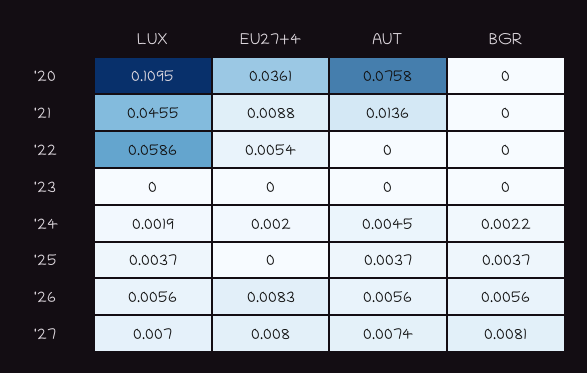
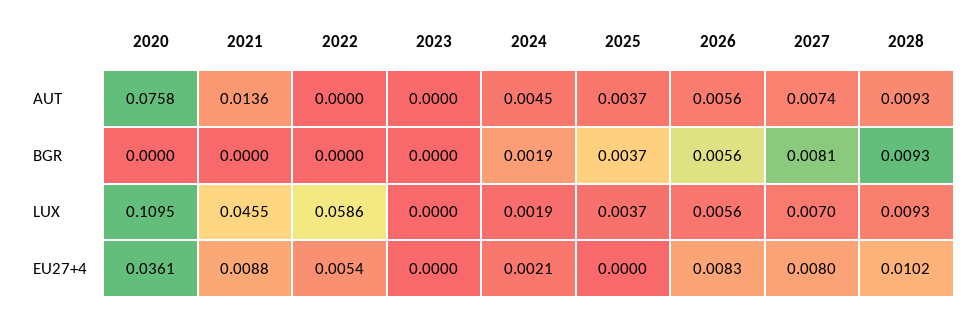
EU27+4, '24: 0.002 -> 0.0021
BGR, '24: 0.0022 -> 0.0019
AUT, 2028: none -> 0.0093
BGR, 2028: none -> 0.0093
LUX, 2028: none -> 0.0093
EU27+4, 2028: none -> 0.0102

